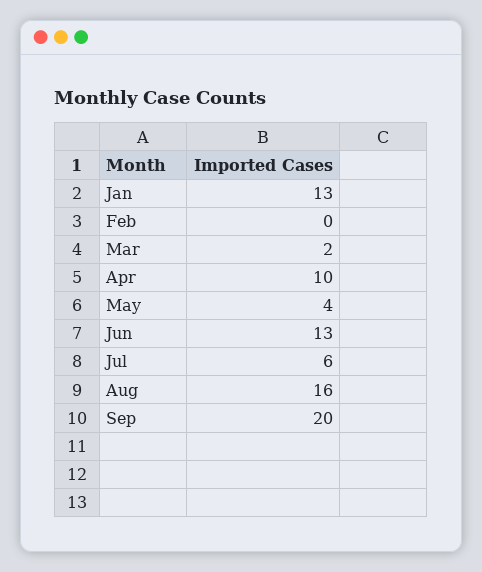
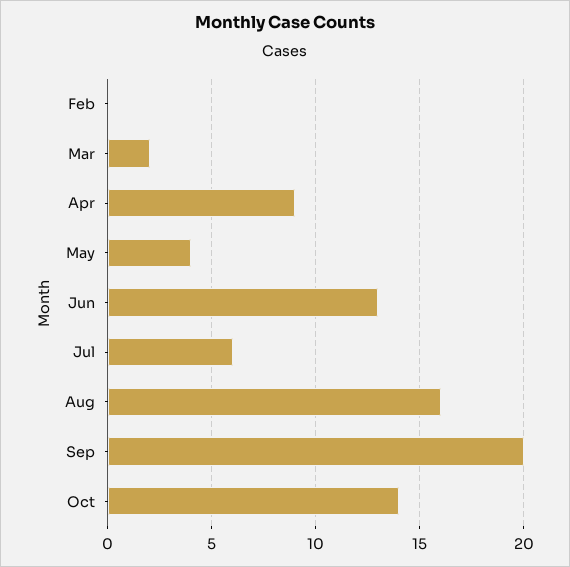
Jan: 13 -> none
Apr: 10 -> 9
Oct: none -> 14

